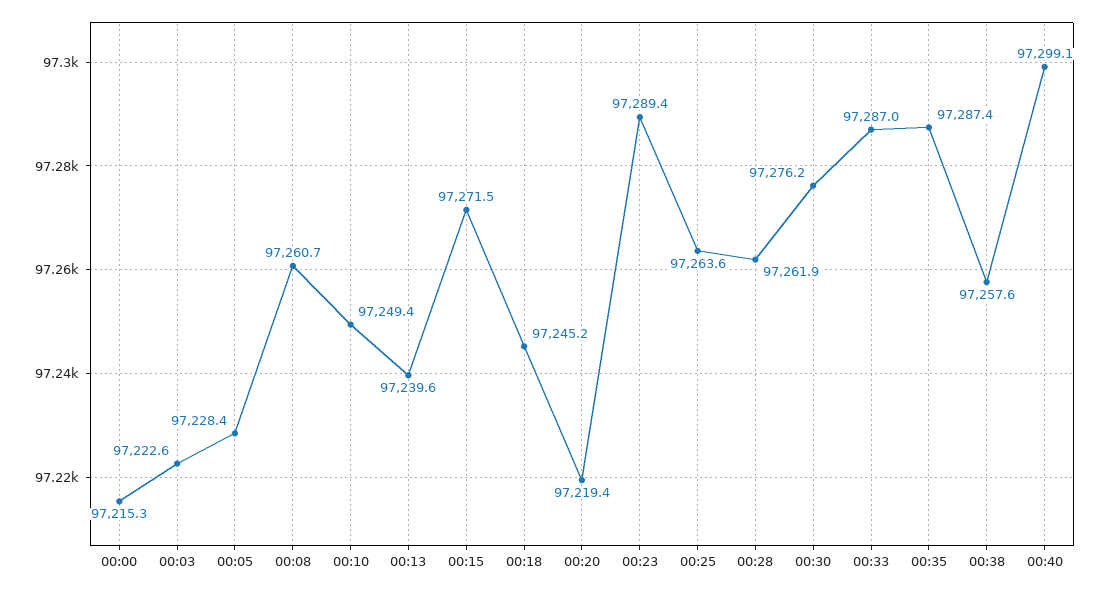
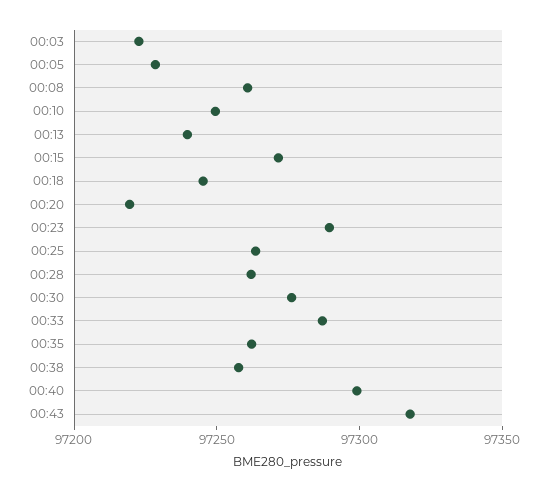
00:00: 97215.3 -> none
00:35: 97287.4 -> 97260
00:43: none -> 97320

